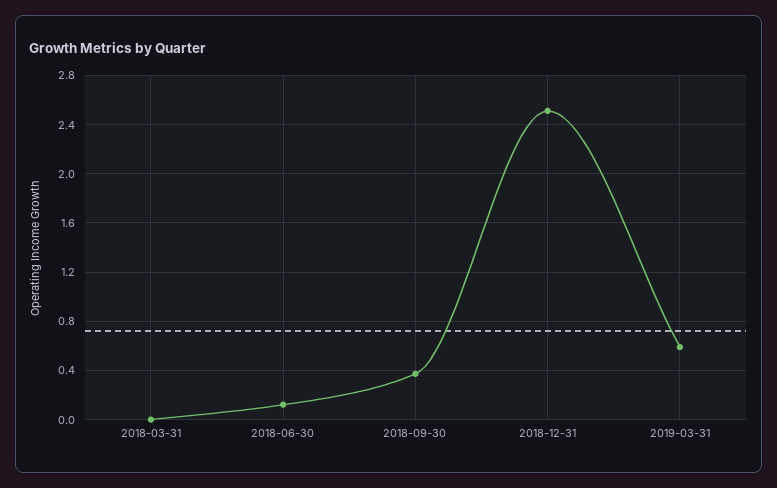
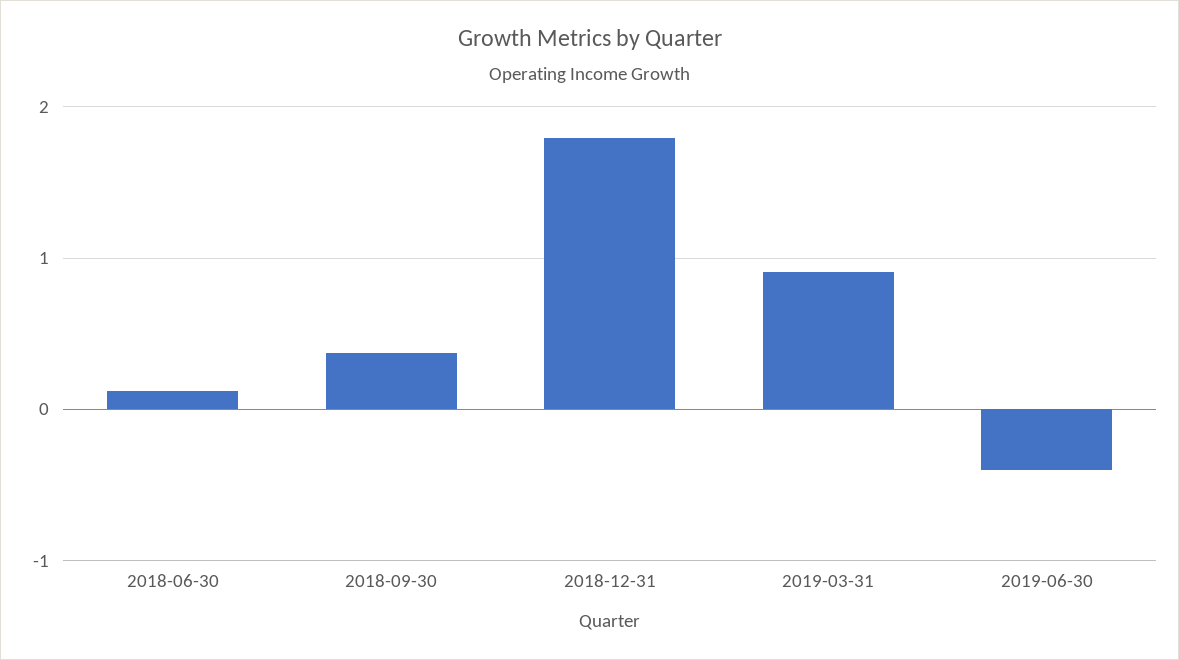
2018-03-31: 0 -> none
2018-12-31: 2.5 -> 1.8
2019-03-31: 0.6 -> 0.9
2019-06-30: none -> -0.4

